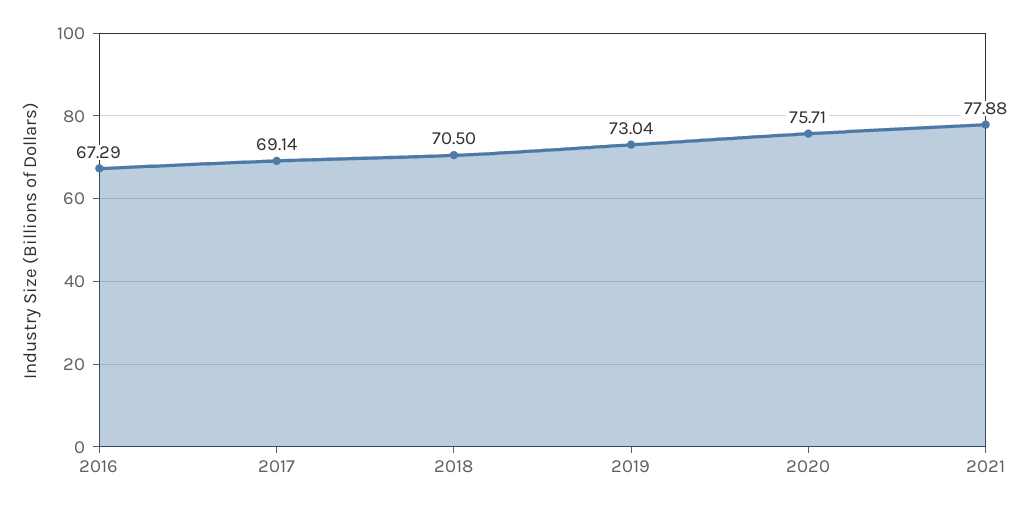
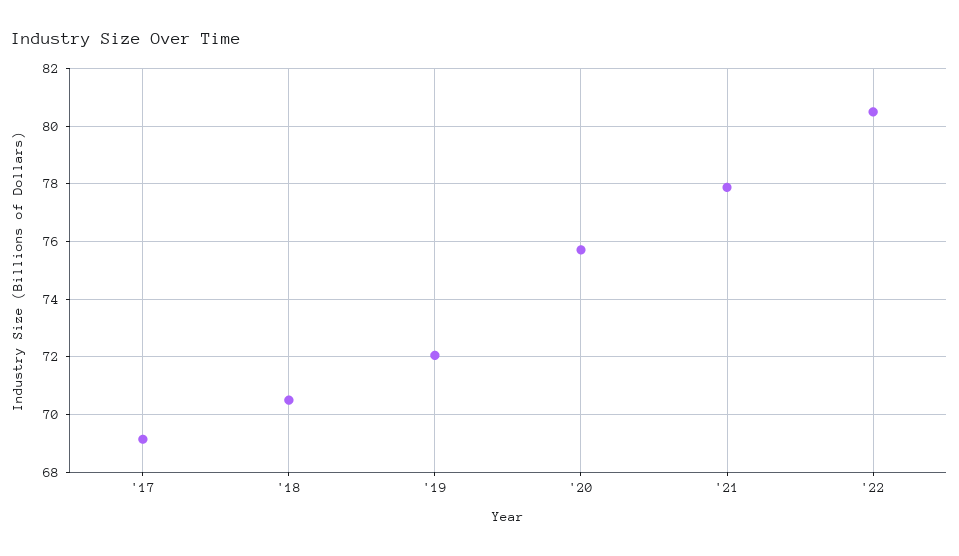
2016: 67.29 -> none
2019: 73.04 -> 72
'22: none -> 80.5

